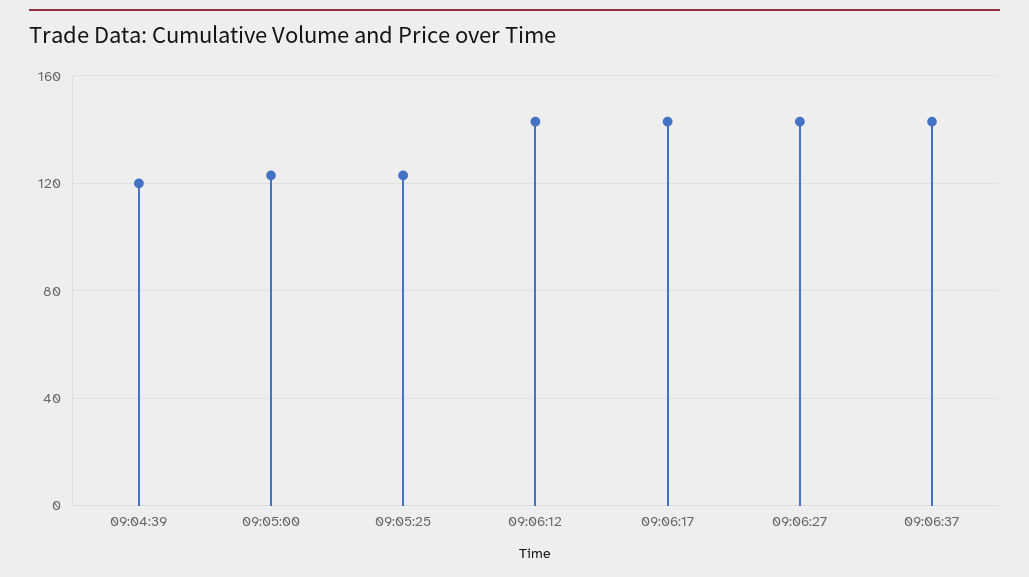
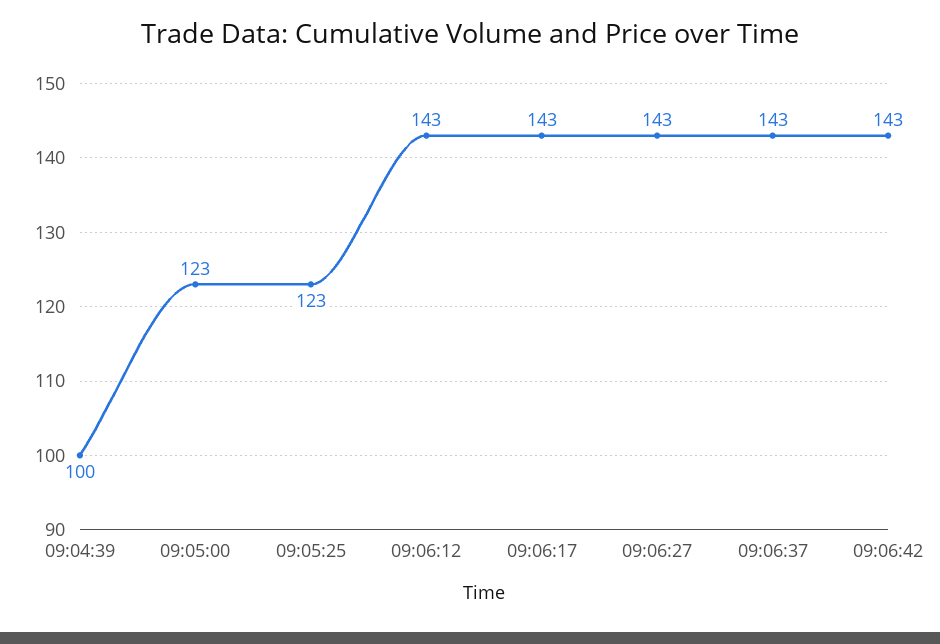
09:04:39: 120 -> 100
09:06:42: none -> 143

